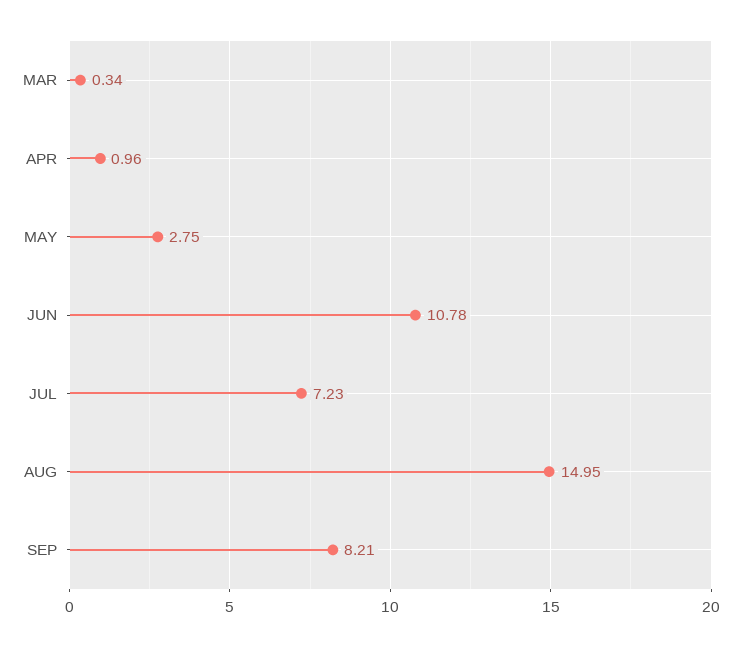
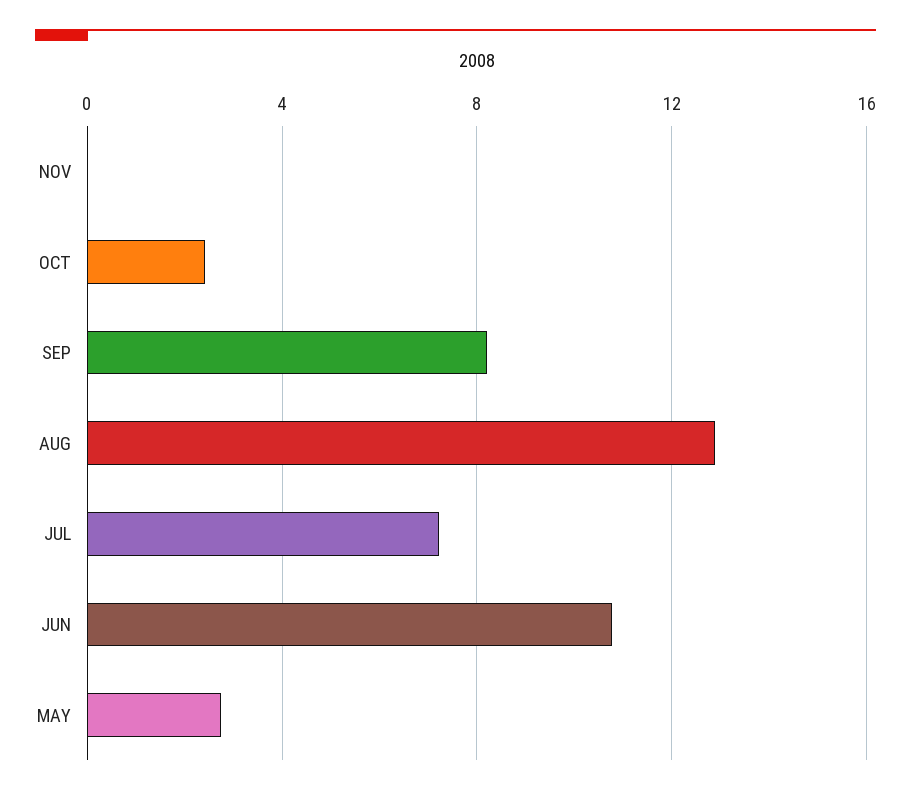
MAR: 0.34 -> none
APR: 0.96 -> none
AUG: 14.95 -> 13
NOV: none -> 0
OCT: none -> 2.5

